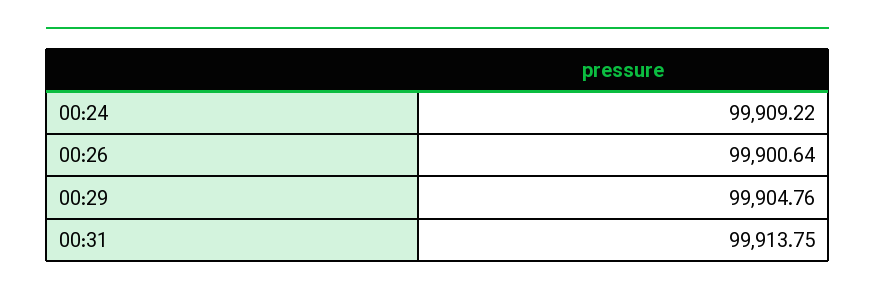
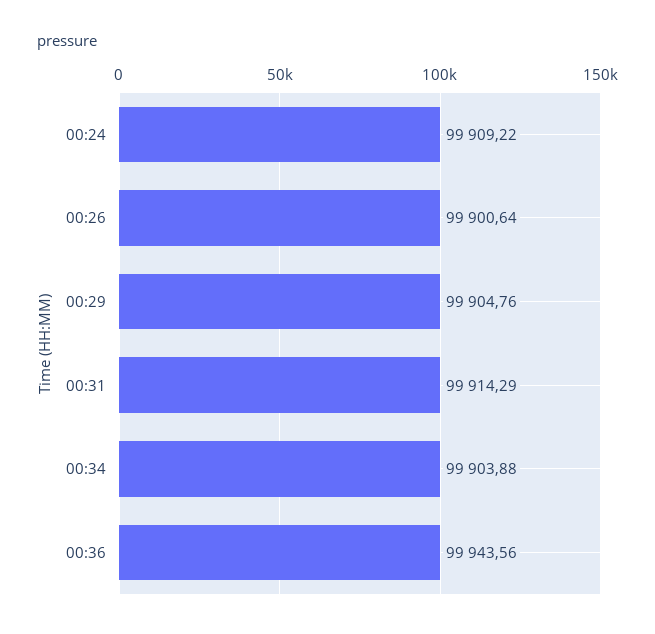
00:31: 99913.75 -> 99914.29
00:34: none -> 99903.88
00:36: none -> 99943.56

